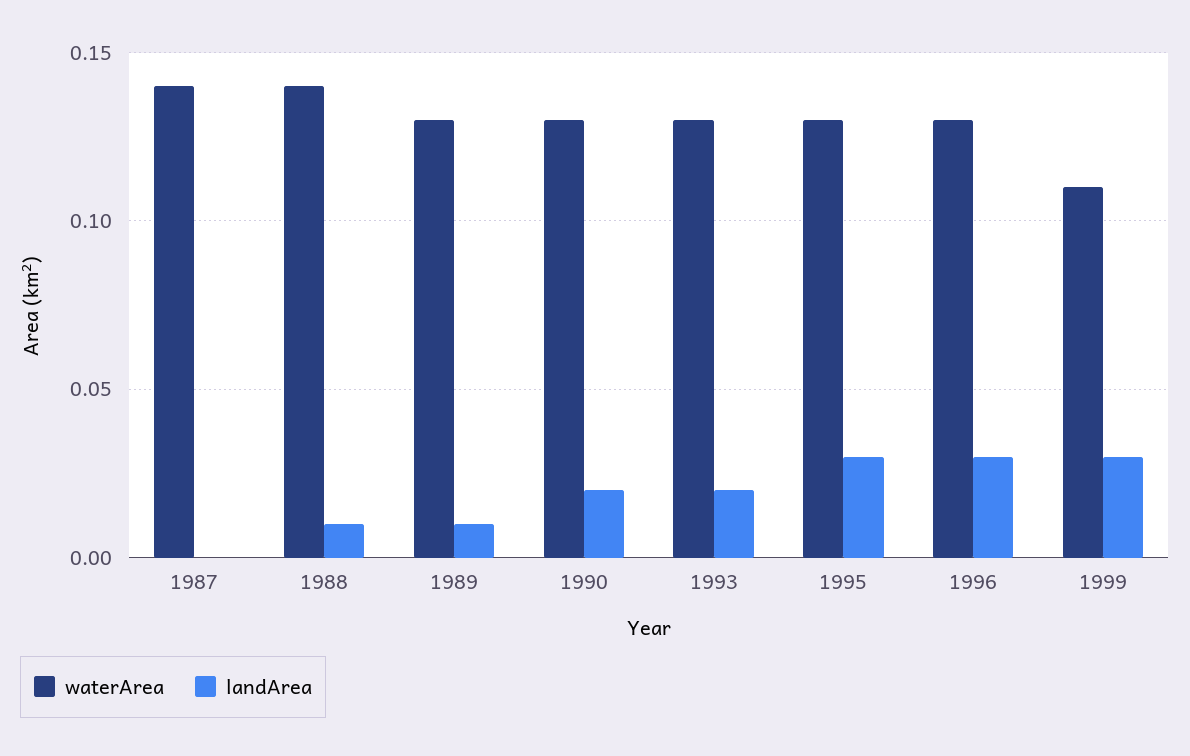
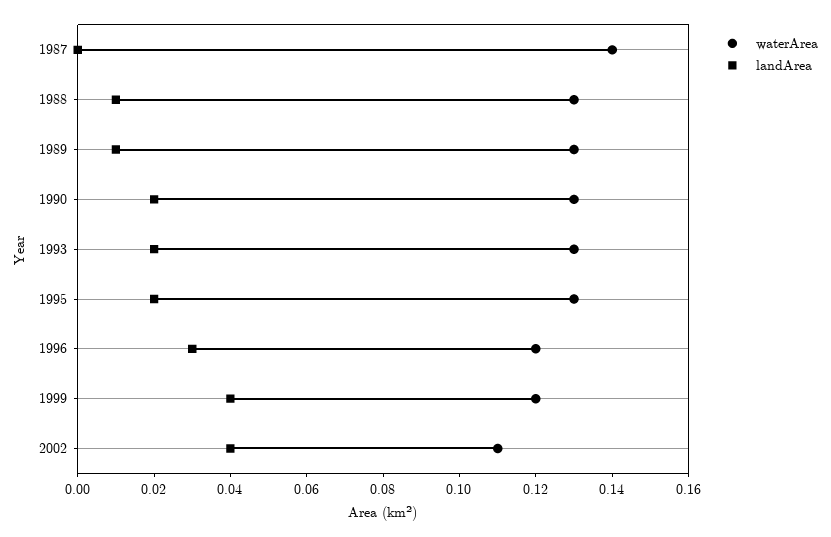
waterArea, 1988: 0.14 -> 0.13
landArea, 1995: 0.03 -> 0.02
waterArea, 1996: 0.13 -> 0.12
waterArea, 1999: 0.11 -> 0.12
landArea, 1999: 0.03 -> 0.04
waterArea, 2002: none -> 0.11
landArea, 2002: none -> 0.04

